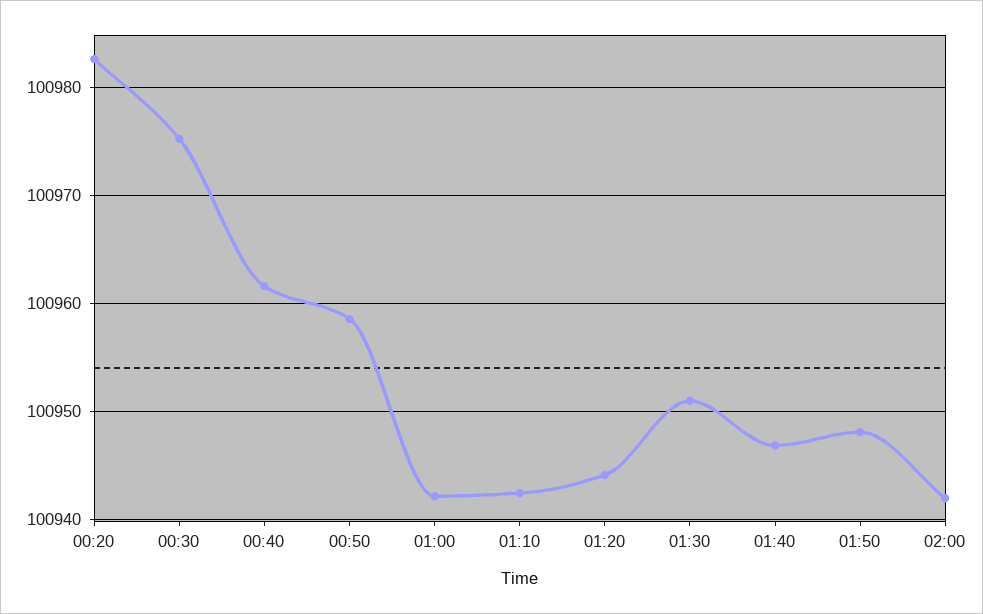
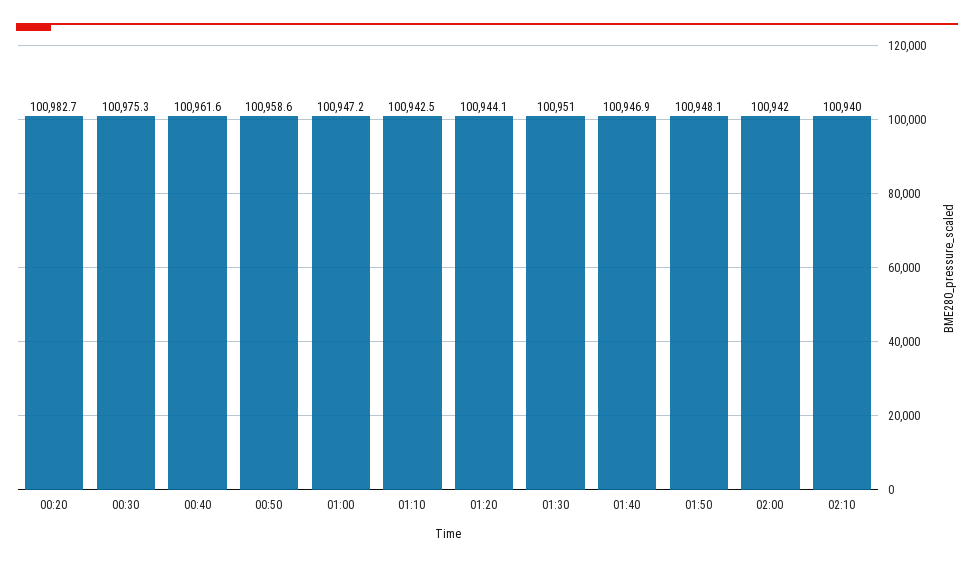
01:00: 100942 -> 100947.2
02:10: none -> 100940

